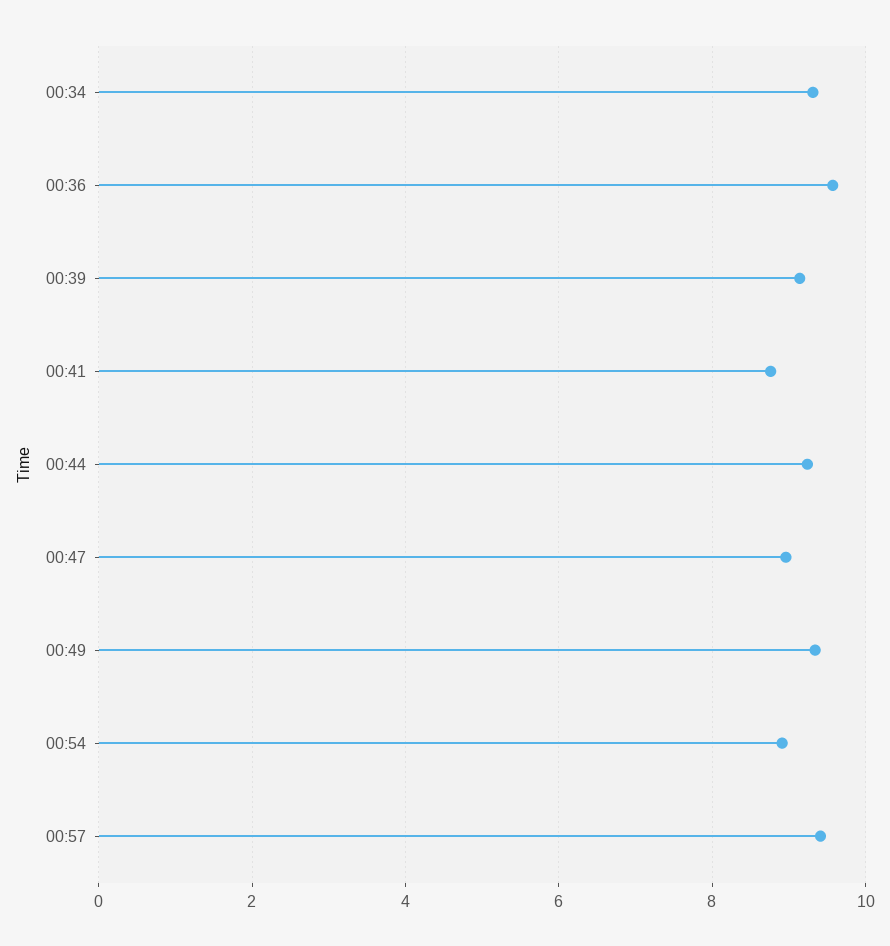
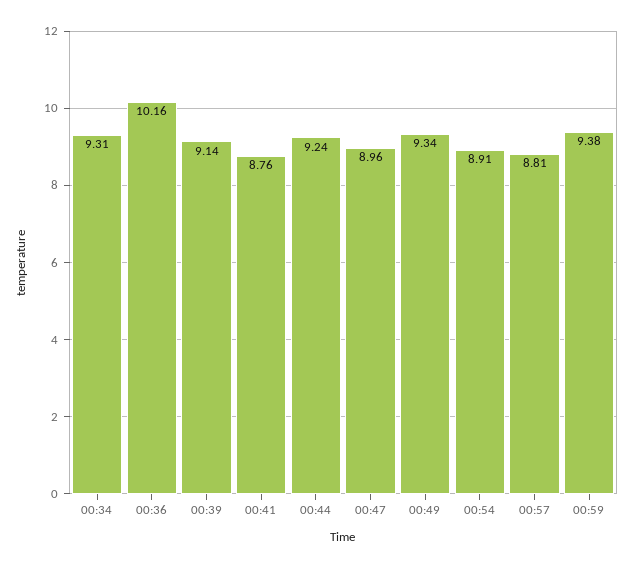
00:36: 9.6 -> 10.16
00:57: 9.4 -> 8.81
00:59: none -> 9.38

